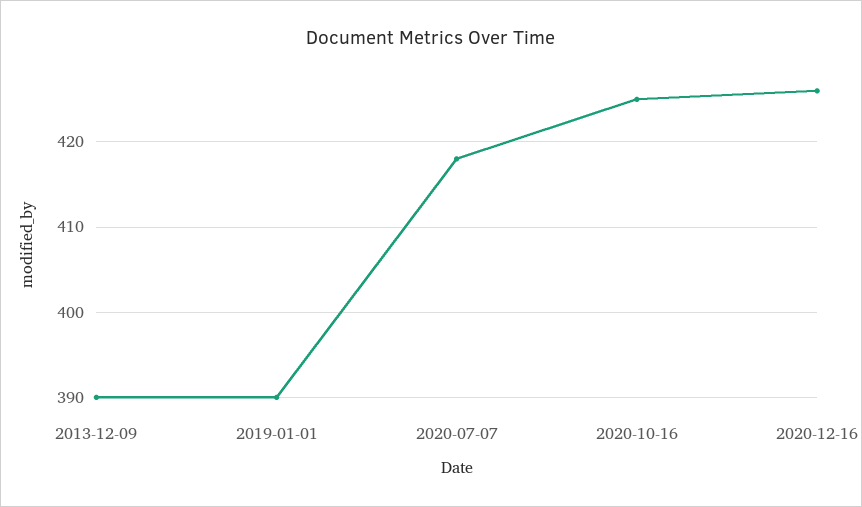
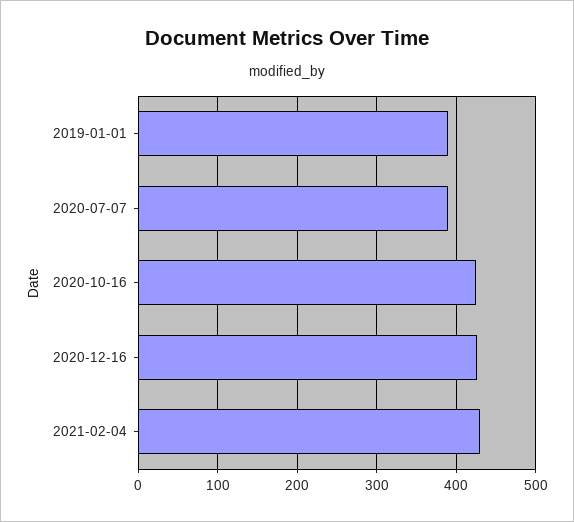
2013-12-09: 390 -> none
2020-07-07: 418 -> 390
2021-02-04: none -> 430

